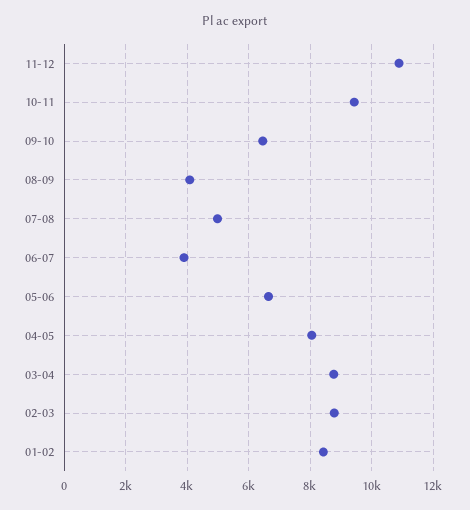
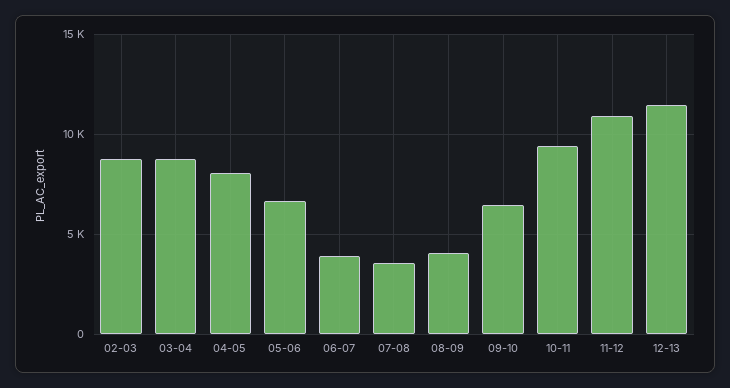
07-08: 5000 -> 3500
01-02: 8400 -> none
12-13: none -> 11500

